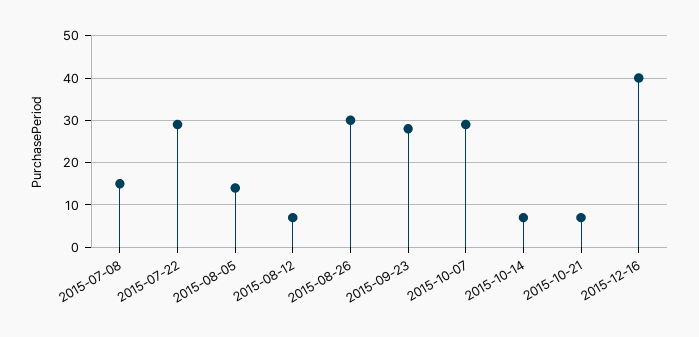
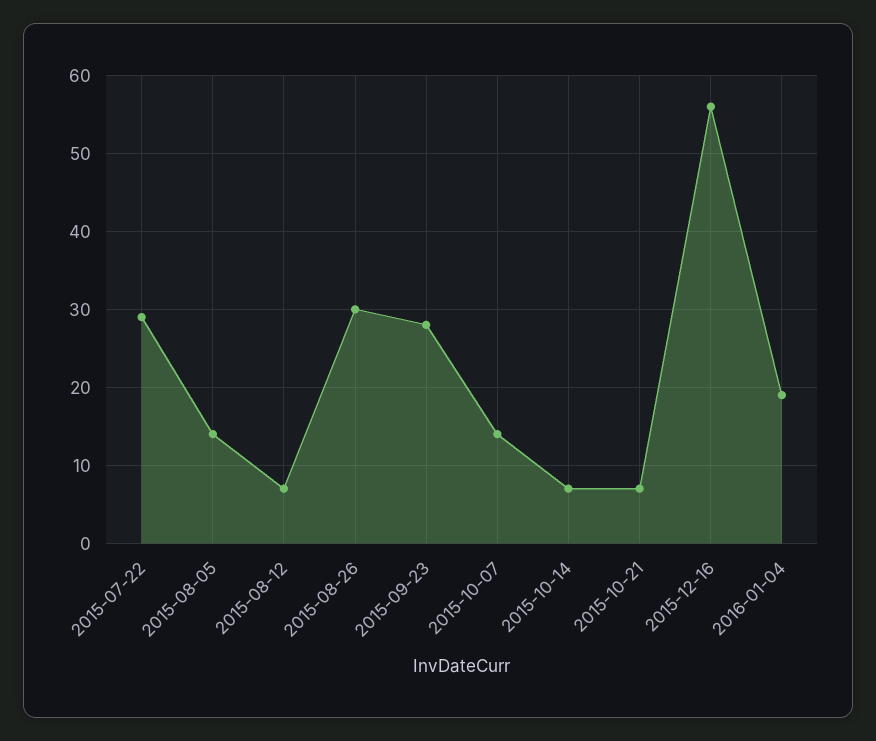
2015-07-08: 15 -> none
2015-10-07: 30 -> 14
2015-12-16: 40 -> 56
2016-01-04: none -> 19

